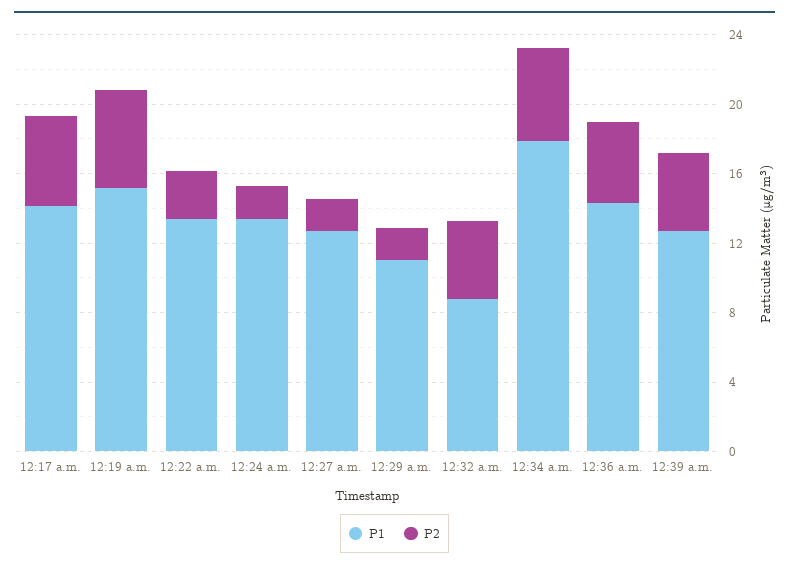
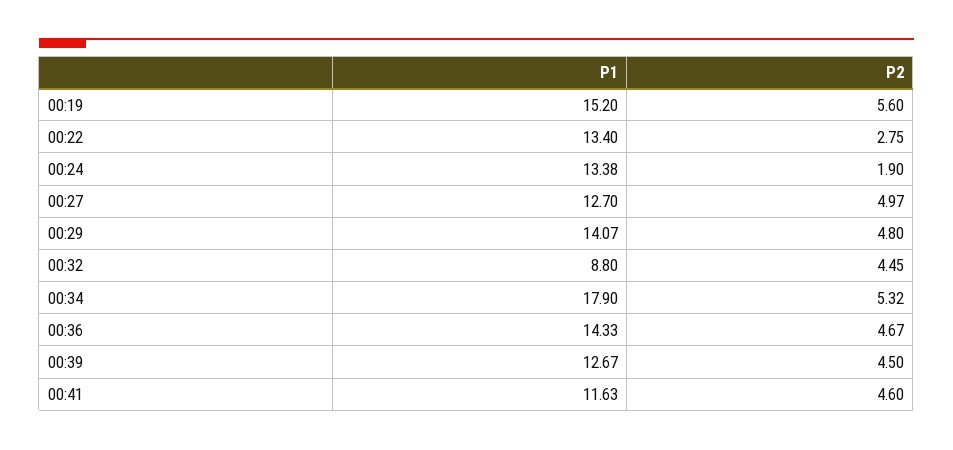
P1, 12:17 a.m.: 14 -> none
P2, 12:17 a.m.: 5 -> none
P2, 12:27 a.m.: 2 -> 4.97
P1, 12:29 a.m.: 11 -> 14.07
P2, 12:29 a.m.: 2 -> 4.8
P1, 00:41: none -> 11.63
P2, 00:41: none -> 4.6

